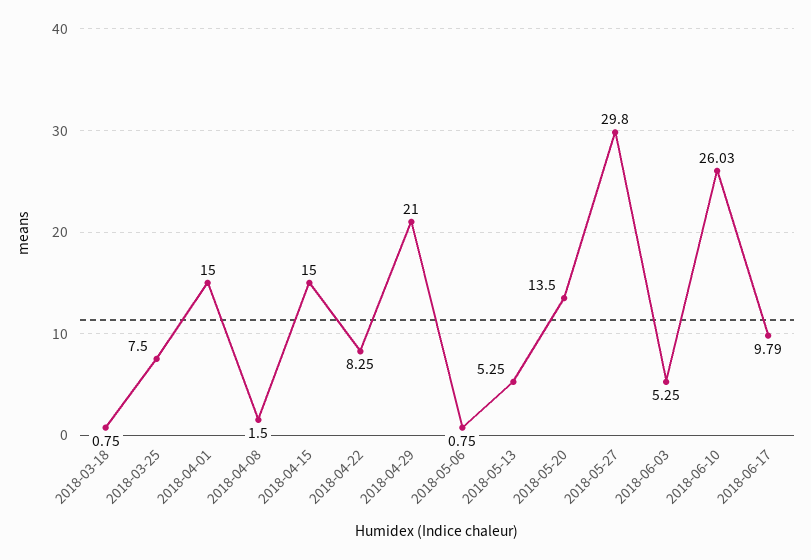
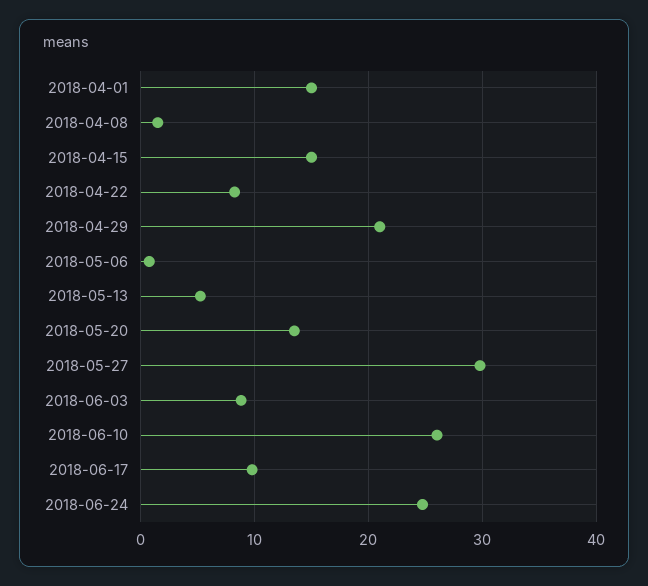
2018-03-18: 0.75 -> none
2018-03-25: 7.5 -> none
2018-06-03: 5.25 -> 9
2018-06-24: none -> 25

